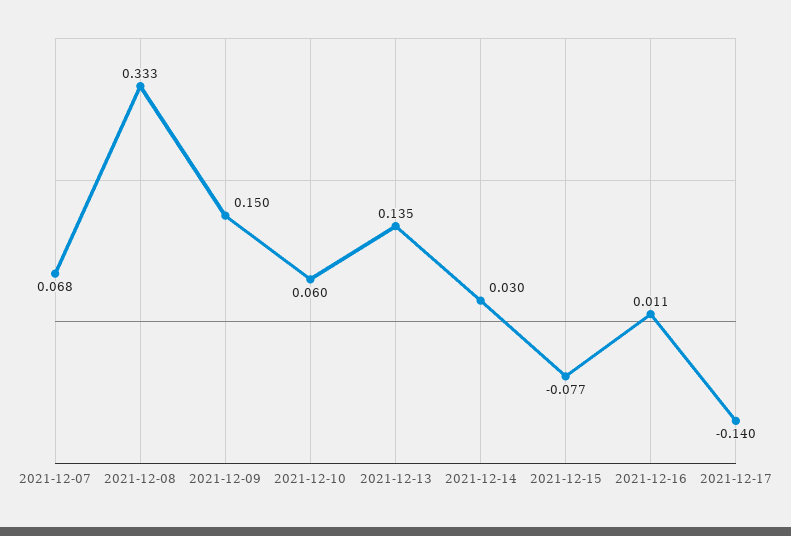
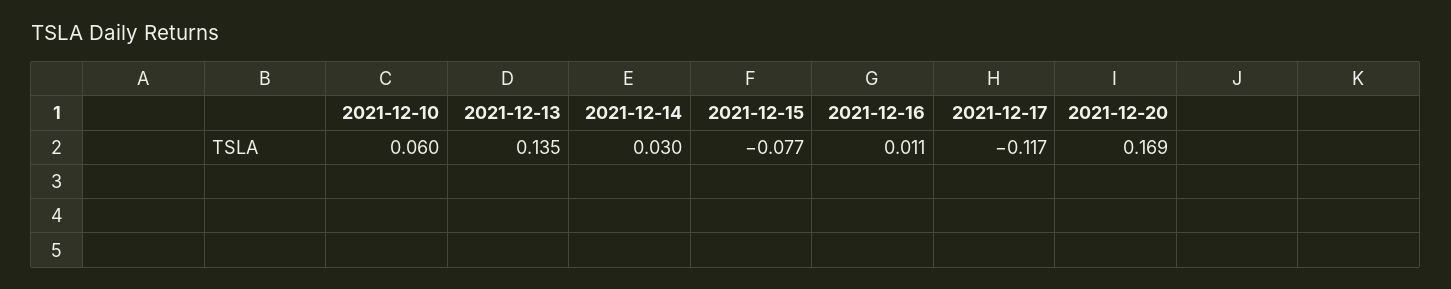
2021-12-07: 0.068 -> none
2021-12-08: 0.333 -> none
2021-12-09: 0.15 -> none
2021-12-17: -0.14 -> -0.117
2021-12-20: none -> 0.169

